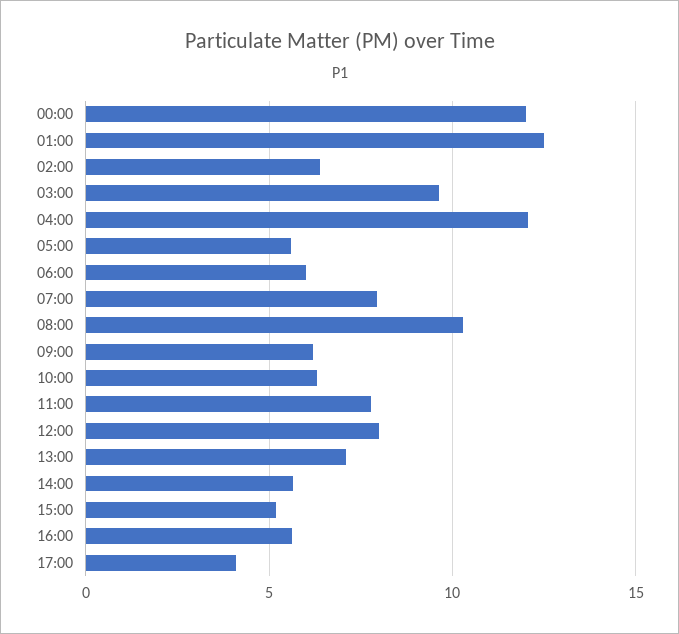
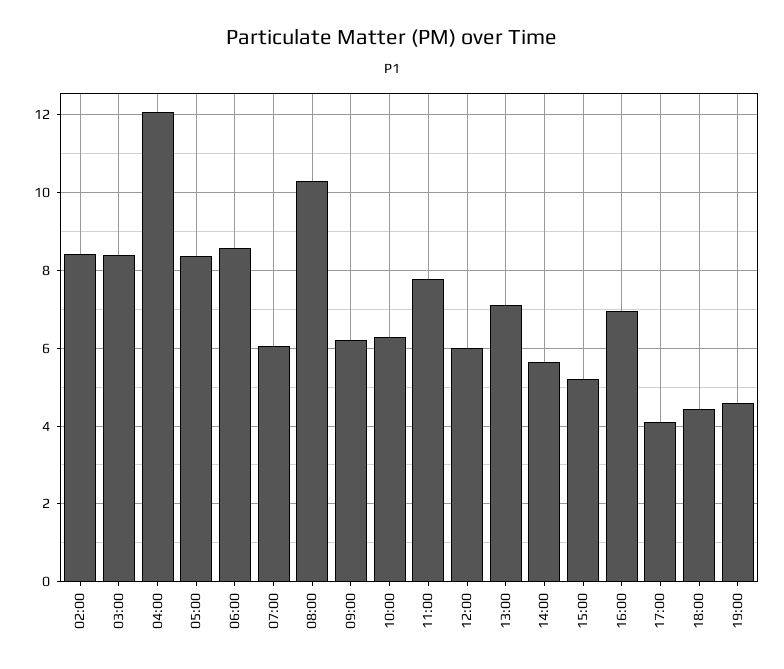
00:00: 12 -> none
01:00: 12.5 -> none
02:00: 6.5 -> 8.4
03:00: 9.5 -> 8.4
05:00: 5.5 -> 8.4
06:00: 6 -> 8.6
07:00: 8 -> 6
12:00: 8 -> 6
16:00: 5.5 -> 7
18:00: none -> 4.4
19:00: none -> 4.6

